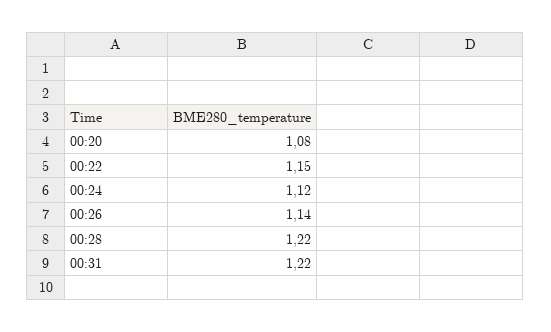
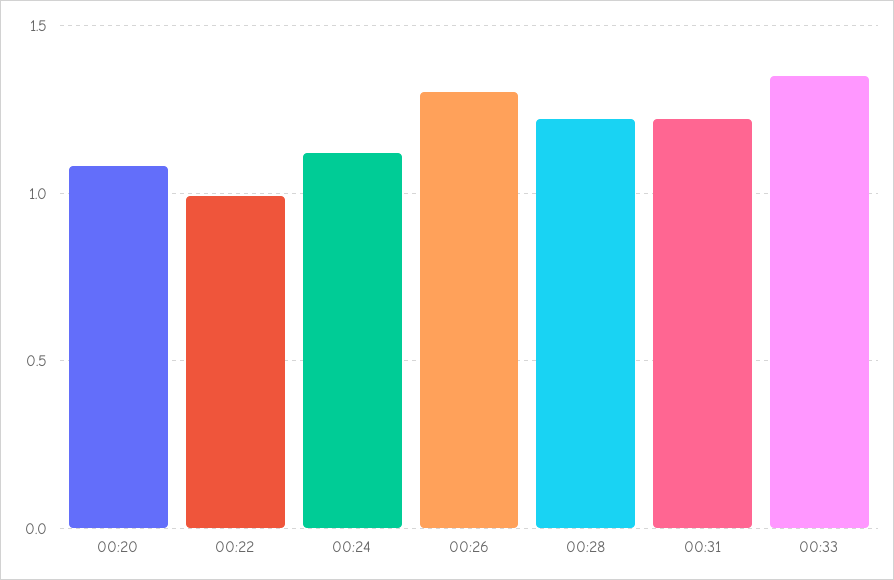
00:22: 1.15 -> 1
00:26: 1.14 -> 1.3
00:33: none -> 1.35

